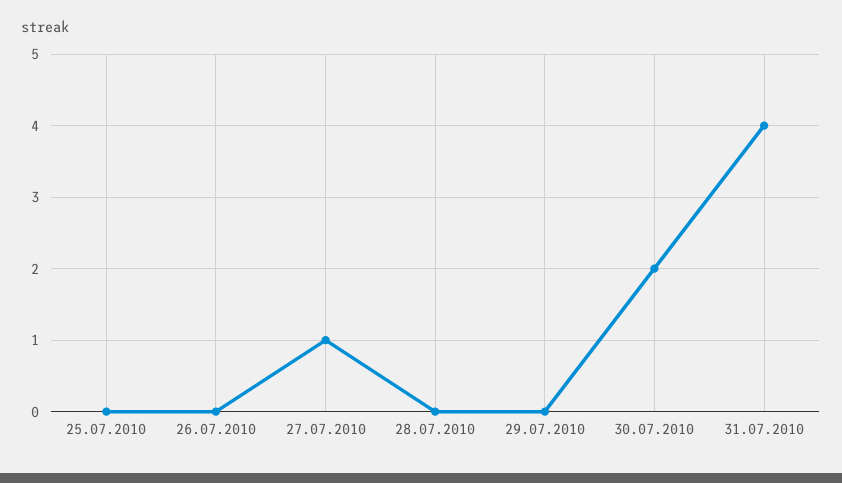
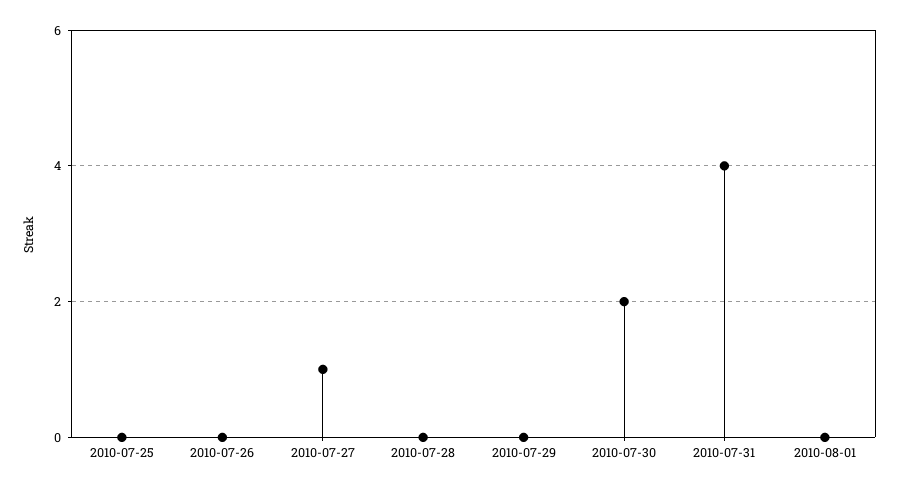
2010-08-01: none -> 0

